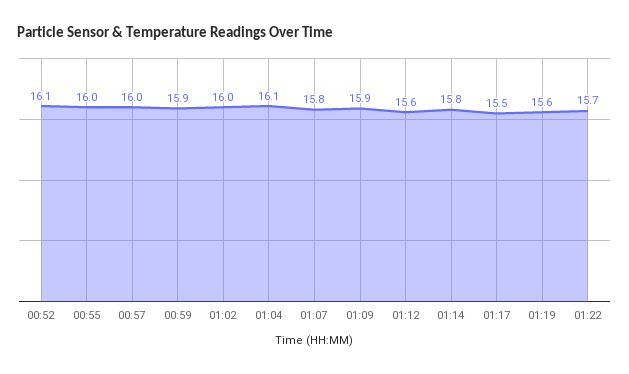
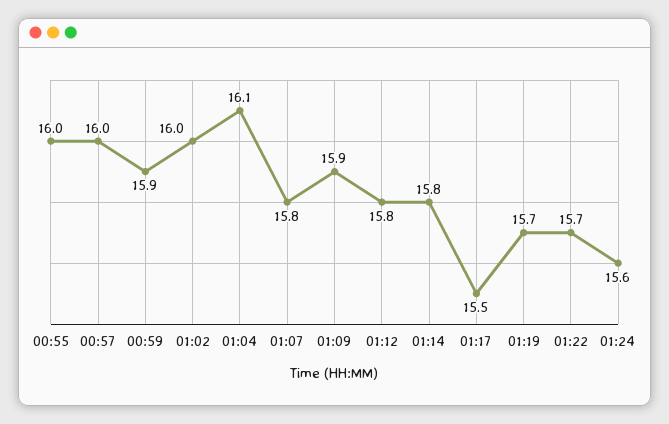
00:52: 16.1 -> none
01:12: 15.6 -> 15.8
01:19: 15.6 -> 15.7
01:24: none -> 15.6

